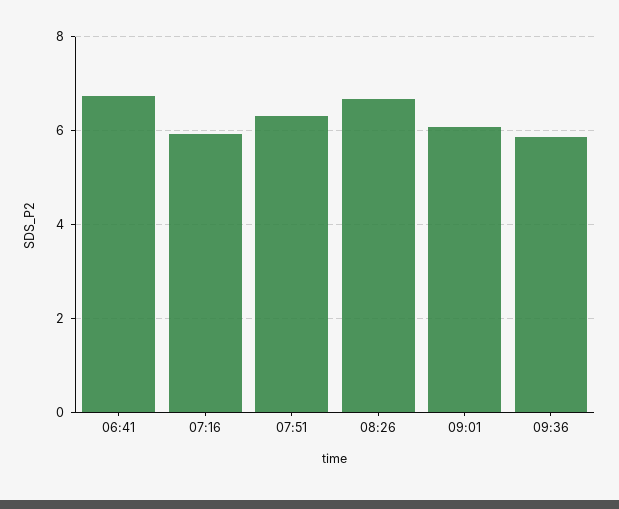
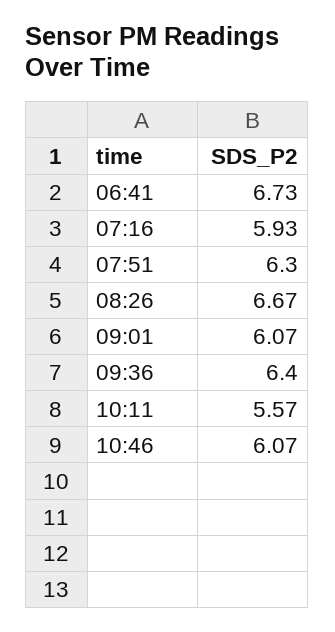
09:36: 5.8 -> 6.4
10:11: none -> 5.57
10:46: none -> 6.07

